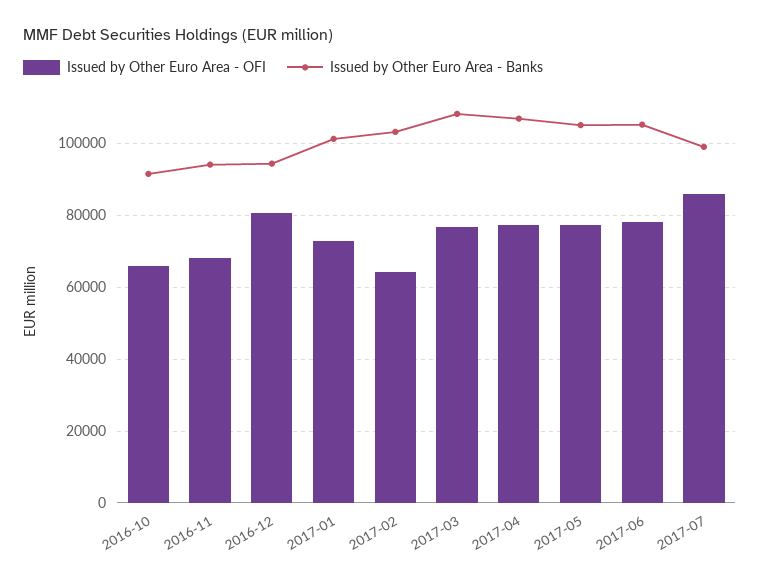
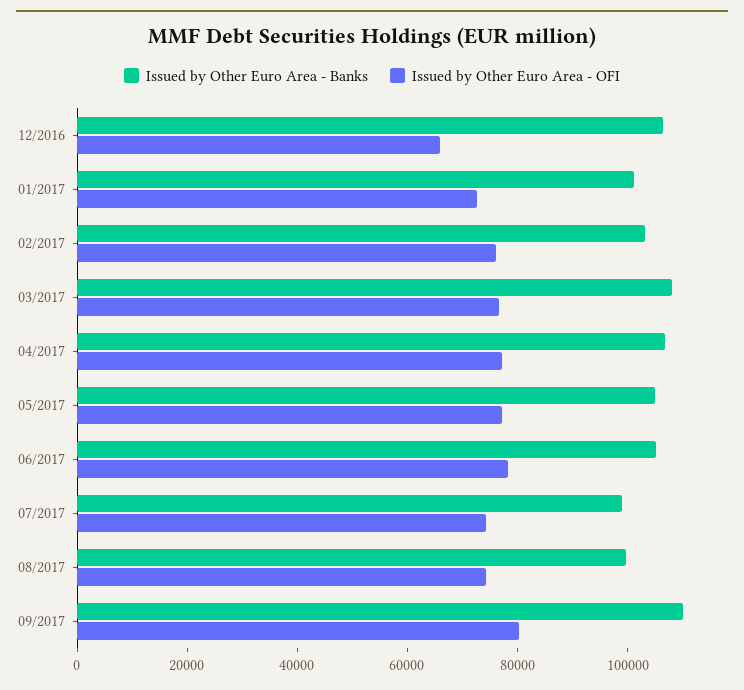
Issued by Other Euro Area - OFI, 2016-10: 66000 -> none
Issued by Other Euro Area - Banks, 2016-10: 92000 -> none
Issued by Other Euro Area - OFI, 2016-11: 68000 -> none
Issued by Other Euro Area - Banks, 2016-11: 94000 -> none
Issued by Other Euro Area - OFI, 2016-12: 80000 -> 65000
Issued by Other Euro Area - Banks, 2016-12: 94000 -> 105000
Issued by Other Euro Area - OFI, 2017-02: 64000 -> 75000
Issued by Other Euro Area - OFI, 2017-07: 86000 -> 75000
Issued by Other Euro Area - Banks, 08/2017: none -> 100000
Issued by Other Euro Area - OFI, 08/2017: none -> 75000
Issued by Other Euro Area - Banks, 09/2017: none -> 110000
Issued by Other Euro Area - OFI, 09/2017: none -> 80000

